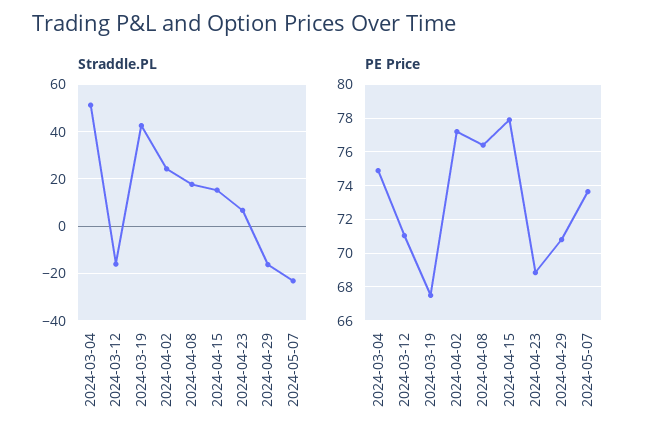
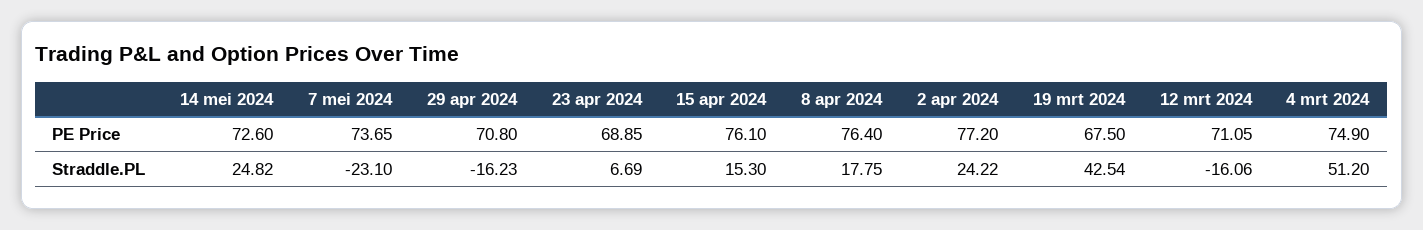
PE Price, 2024-04-15: 78 -> 76.1
PE Price, 14 mei 2024: none -> 72.6
Straddle.PL, 14 mei 2024: none -> 24.82

